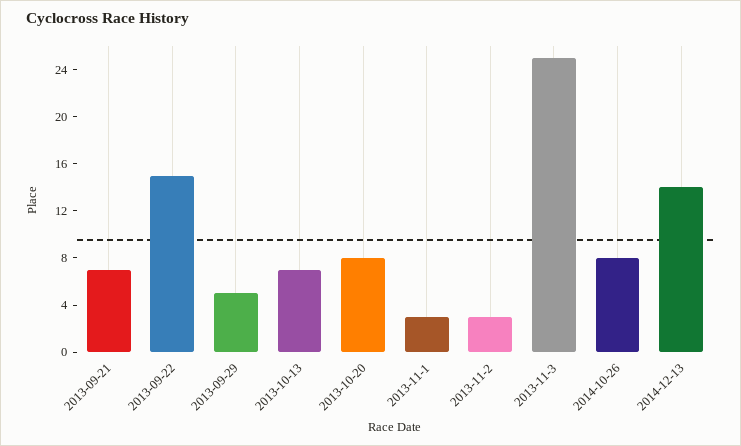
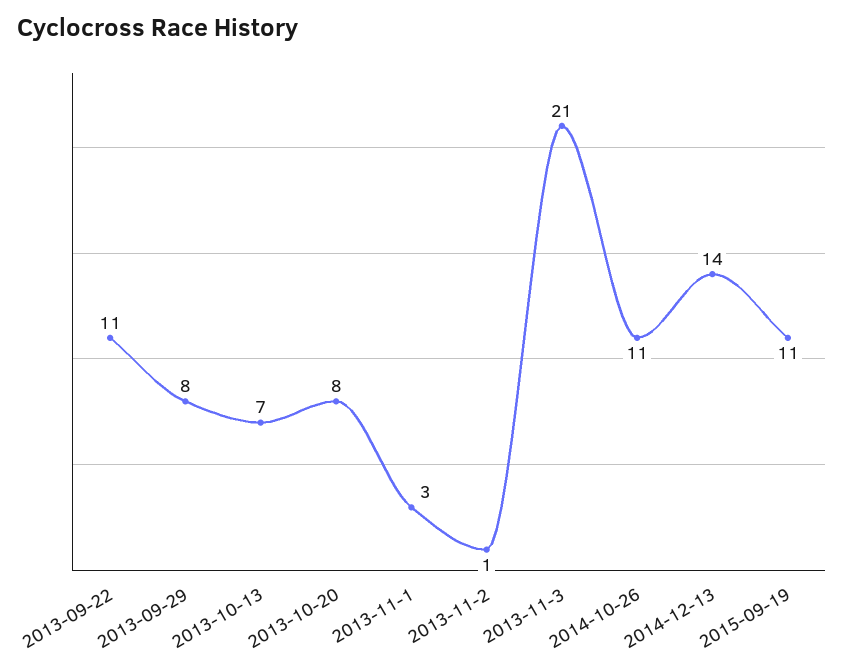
2013-09-21: 7 -> none
2013-09-22: 15 -> 11
2013-09-29: 5 -> 8
2013-11-2: 3 -> 1
2013-11-3: 25 -> 21
2014-10-26: 8 -> 11
2015-09-19: none -> 11

